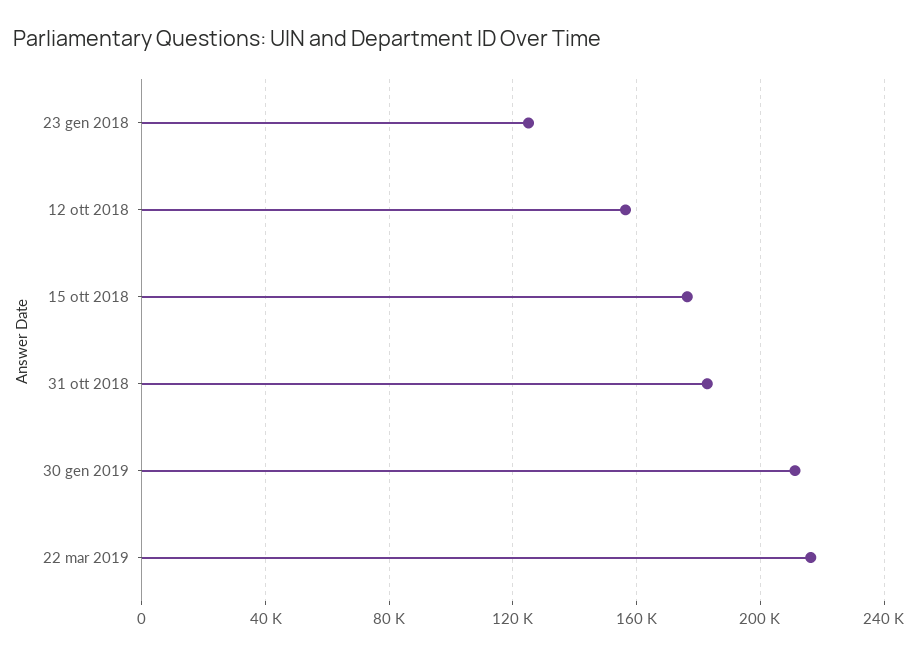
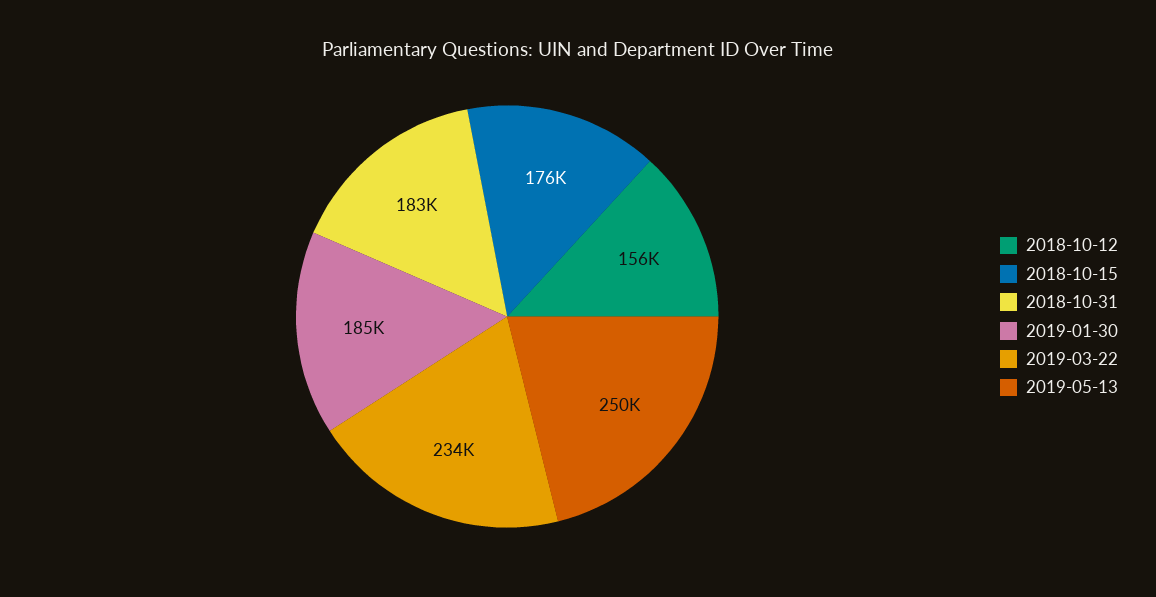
23 gen 2018: 125000 -> none
30 gen 2019: 210000 -> 185000
22 mar 2019: 215000 -> 234000
2019-05-13: none -> 250000

